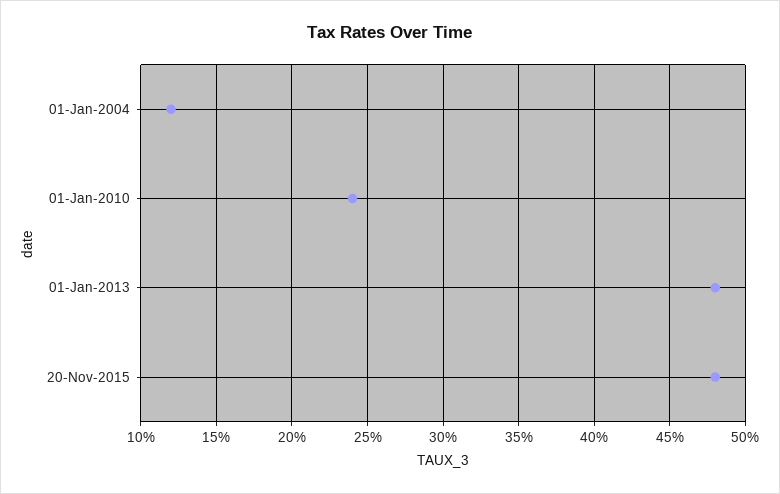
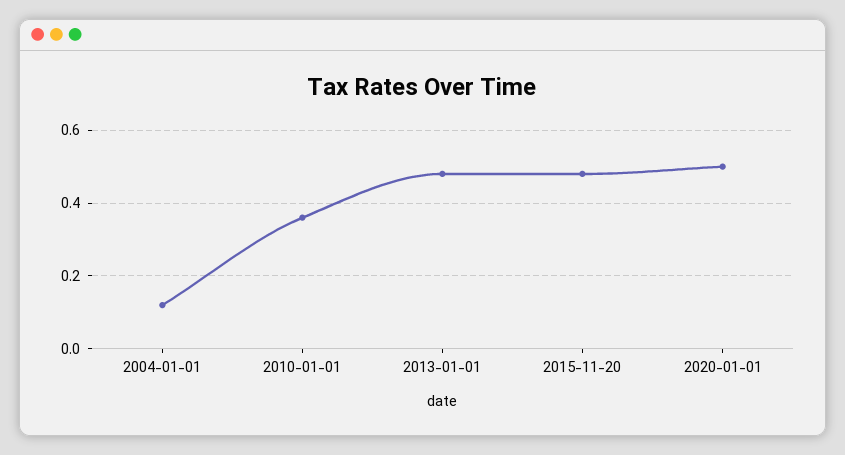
01-Jan-2010: 0.24 -> 0.35
2020-01-01: none -> 0.5

